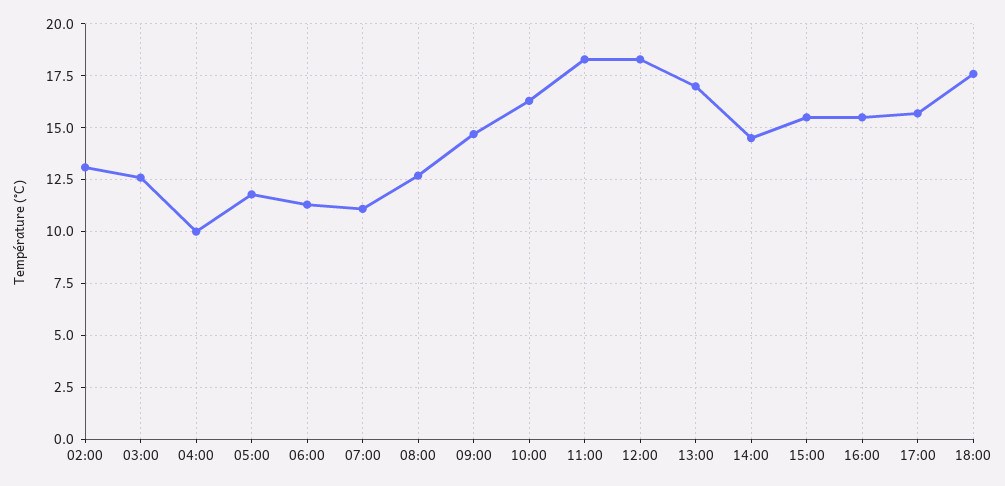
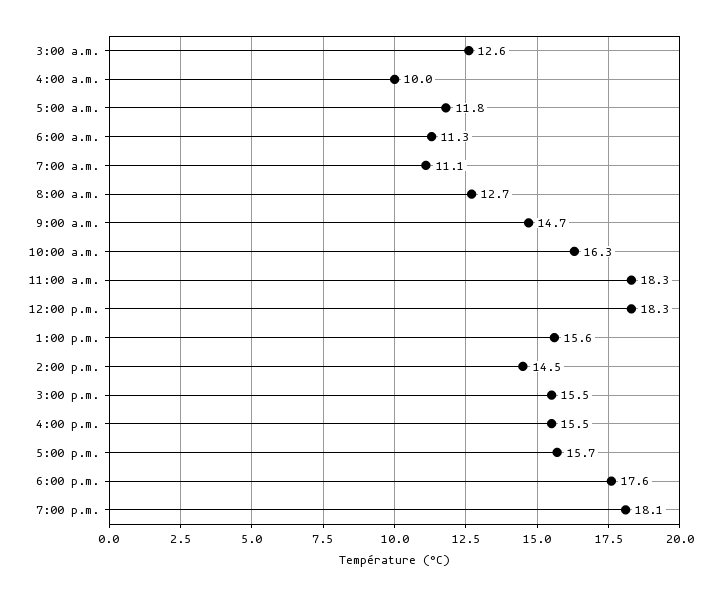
02:00: 13 -> none
13:00: 17 -> 15.6
7:00 p.m.: none -> 18.1

